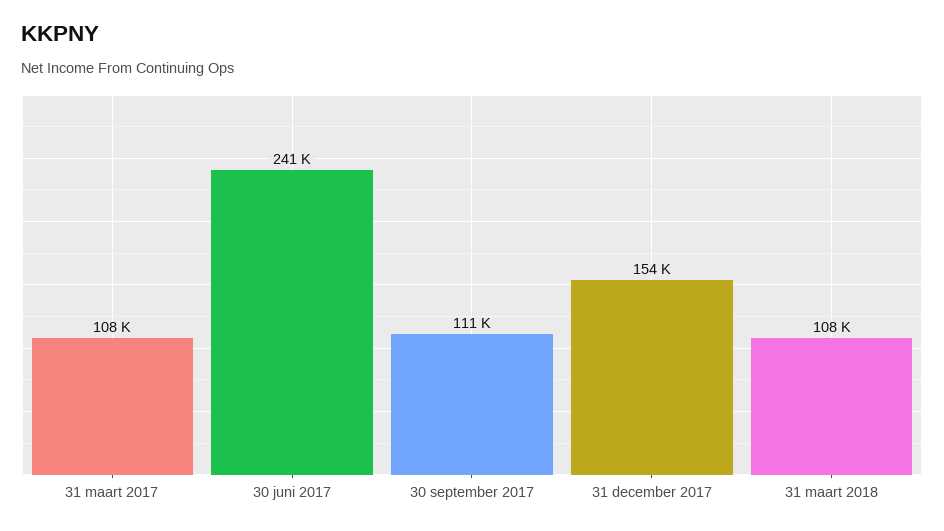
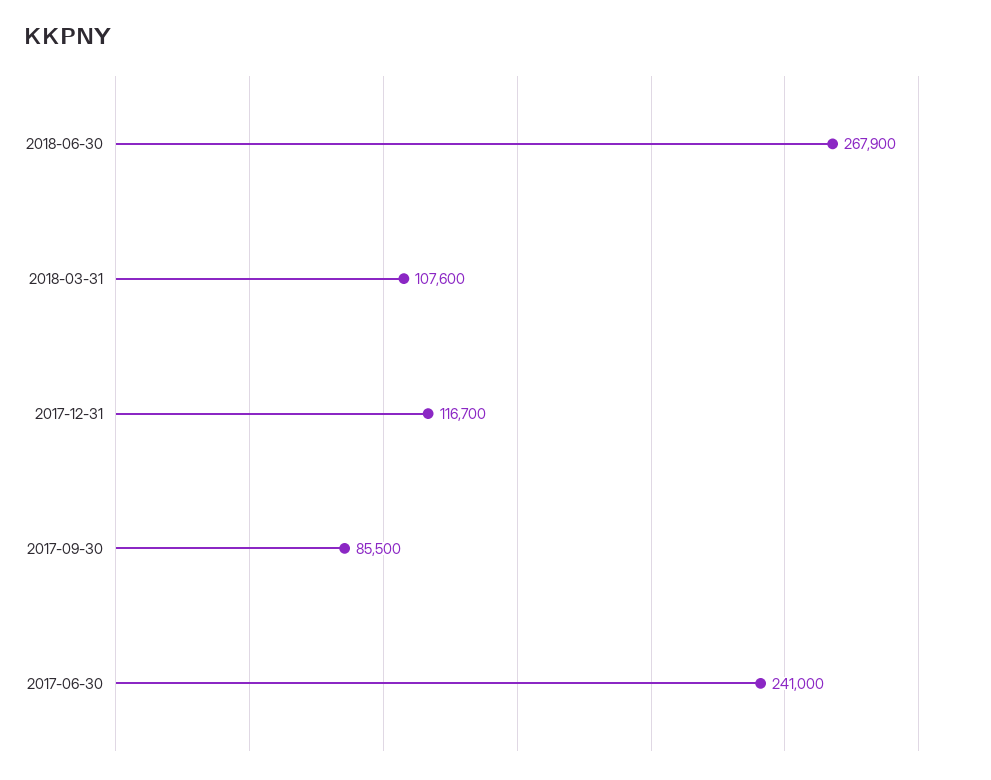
31 maart 2017: 108000 -> none
30 september 2017: 111000 -> 85500
31 december 2017: 154000 -> 116700
2018-06-30: none -> 267900

